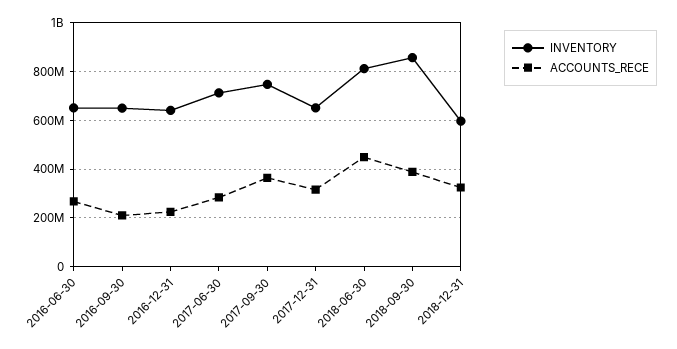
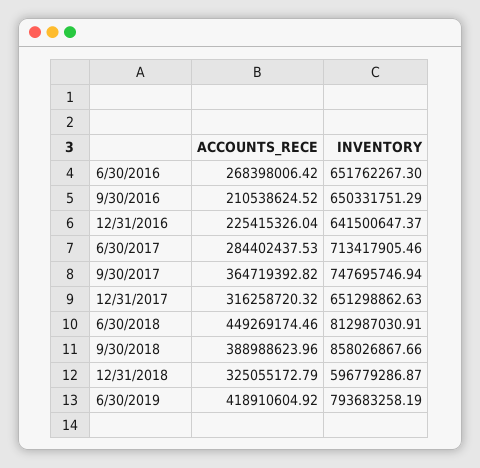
ACCOUNTS_RECE, 6/30/2019: none -> 418910604.92
INVENTORY, 6/30/2019: none -> 793683258.19

